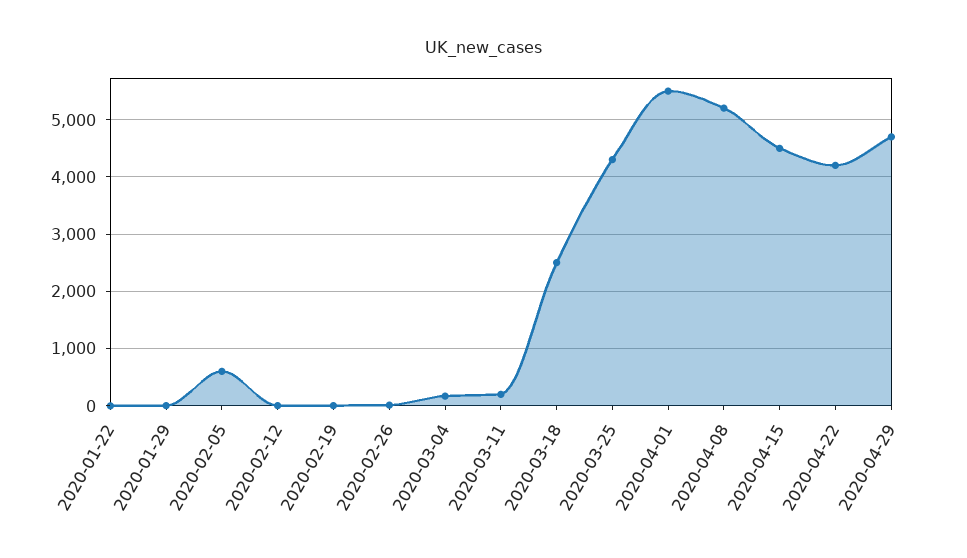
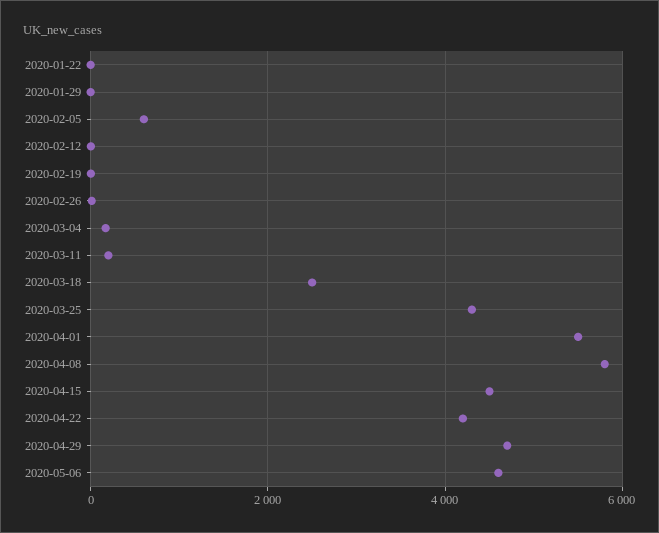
2020-04-08: 5200 -> 5800
2020-05-06: none -> 4600

